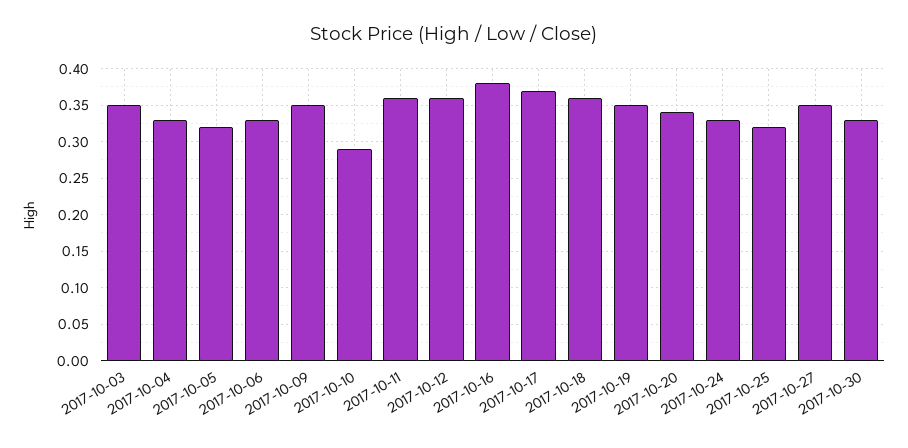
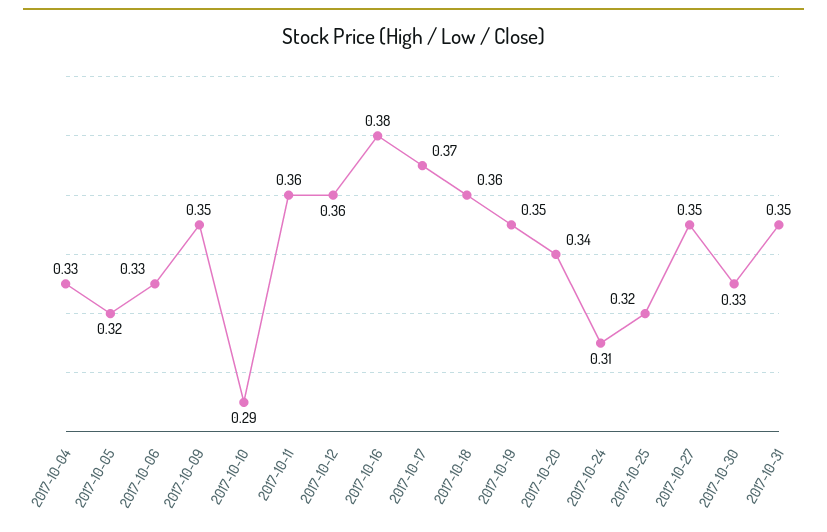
2017-10-03: 0.35 -> none
2017-10-24: 0.33 -> 0.31
2017-10-31: none -> 0.35

